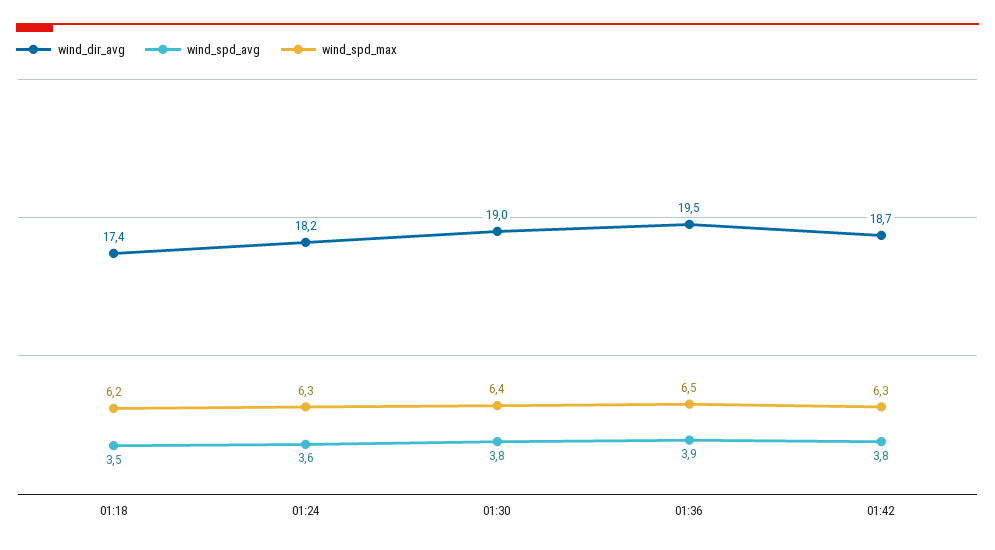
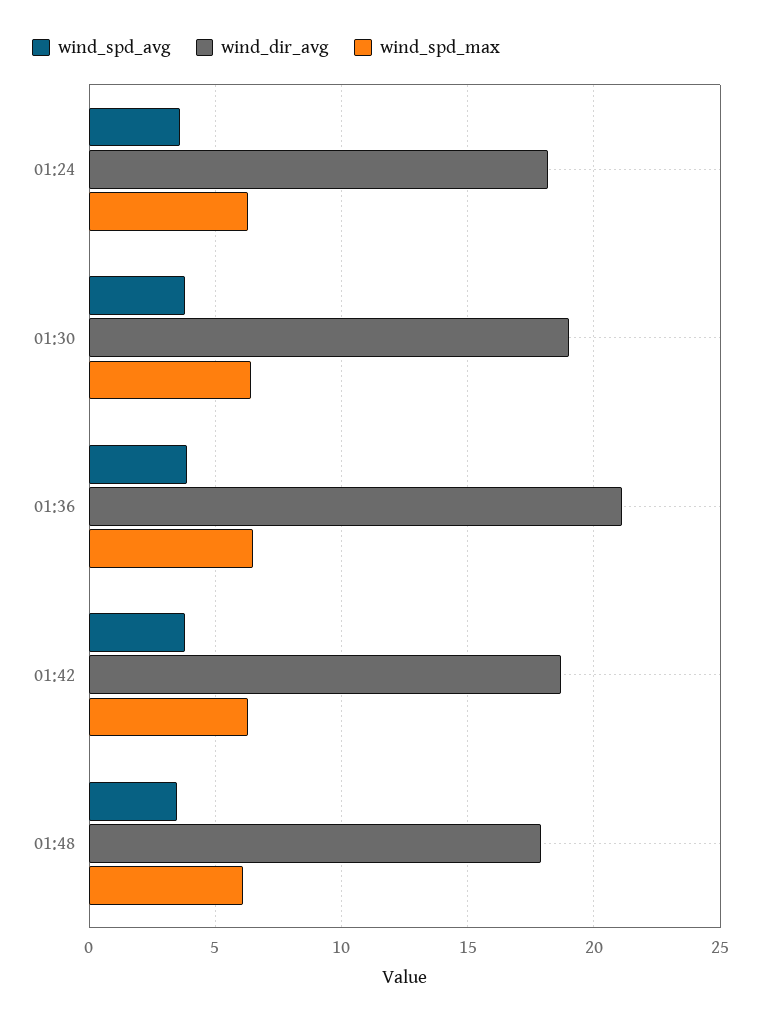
wind_dir_avg, 01:18: 17.4 -> none
wind_spd_avg, 01:18: 3.5 -> none
wind_spd_max, 01:18: 6.2 -> none
wind_dir_avg, 01:36: 19.5 -> 21
wind_spd_avg, 01:48: none -> 3.5
wind_dir_avg, 01:48: none -> 18
wind_spd_max, 01:48: none -> 6

